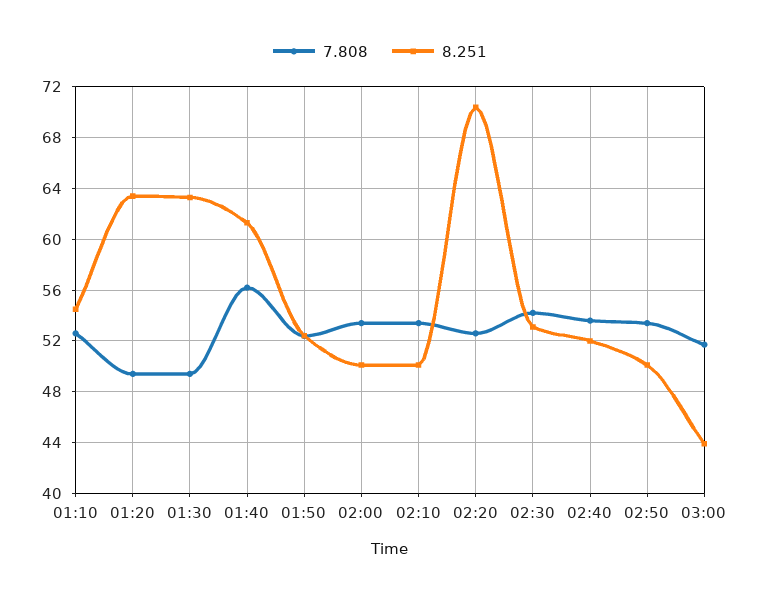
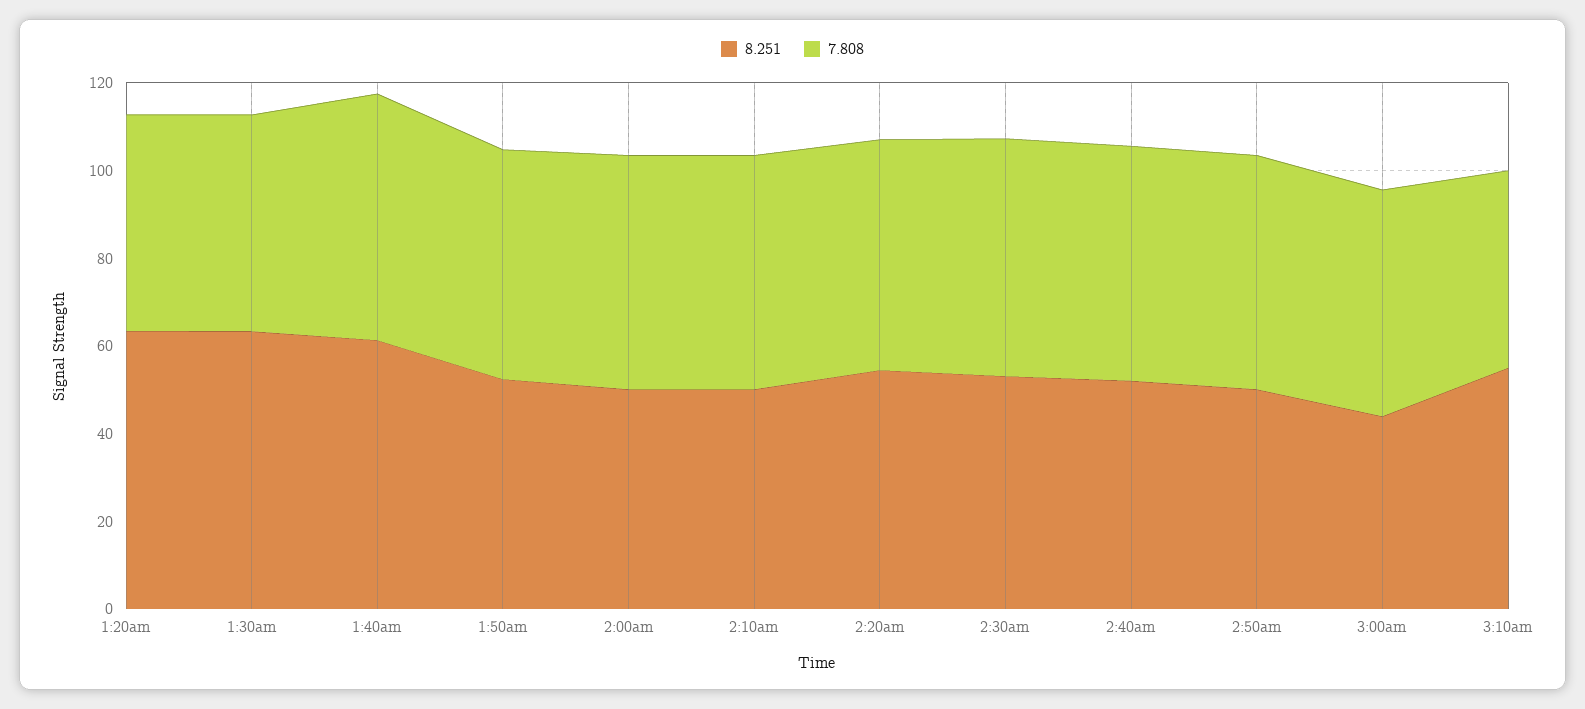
7.808, 01:10: 52.5 -> none
8.251, 01:10: 54.5 -> none
8.251, 02:20: 70.5 -> 55
8.251, 3:10am: none -> 55
7.808, 3:10am: none -> 45

